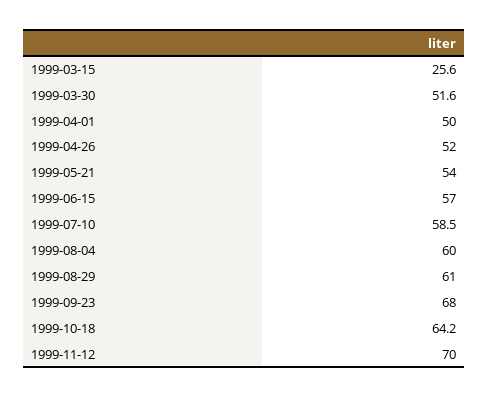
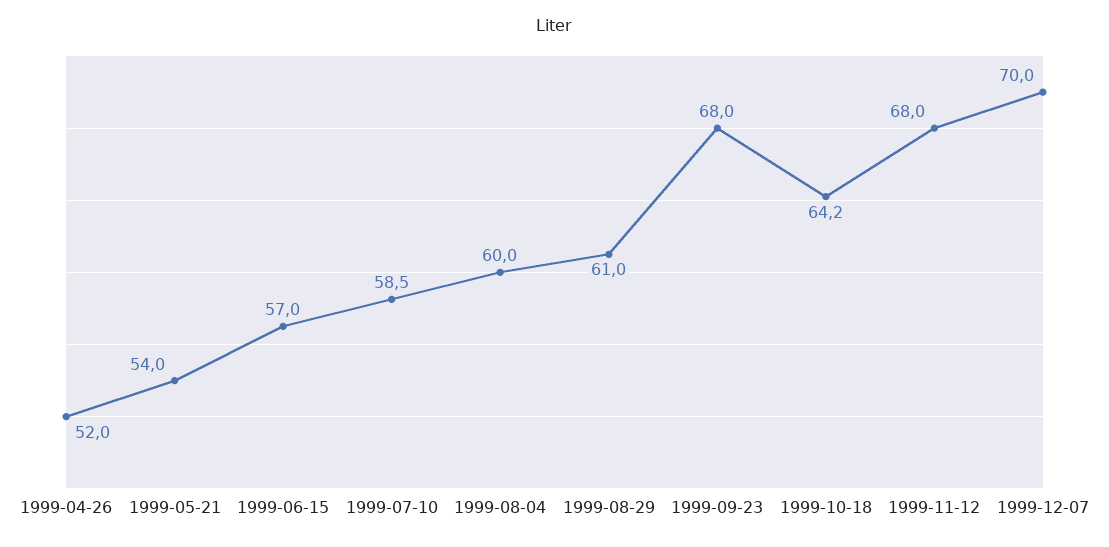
1999-03-15: 25.6 -> none
1999-03-30: 51.6 -> none
1999-04-01: 50 -> none
1999-11-12: 70 -> 68
1999-12-07: none -> 70

